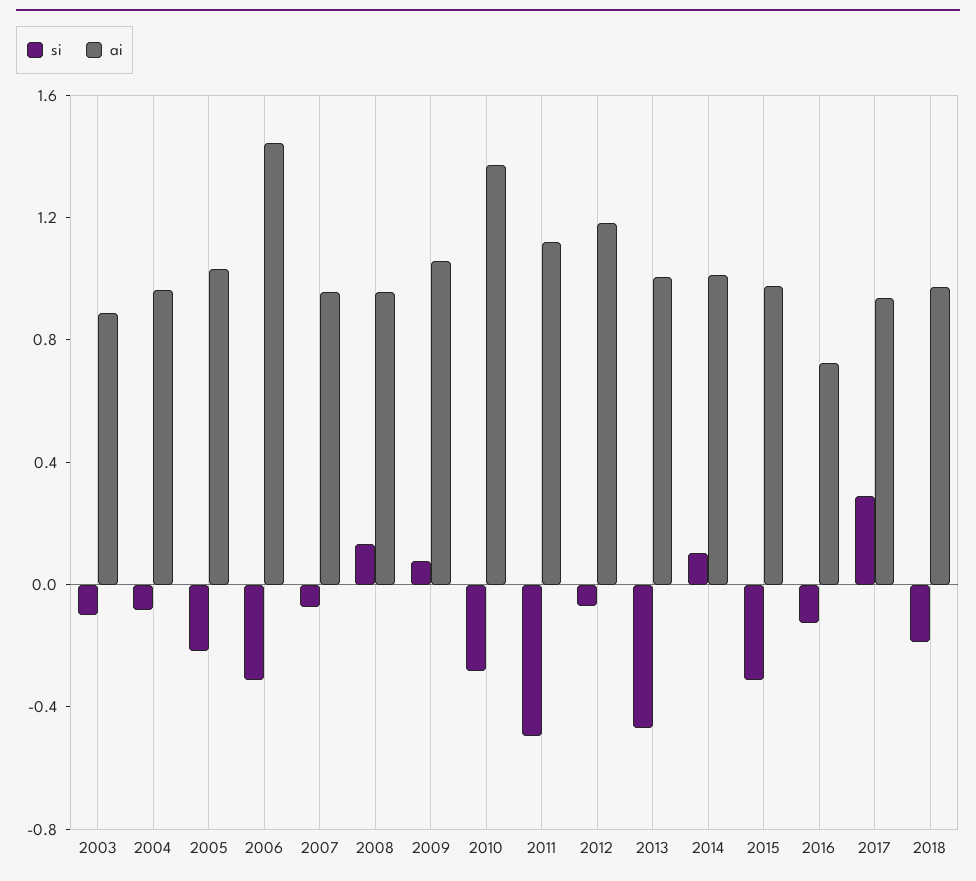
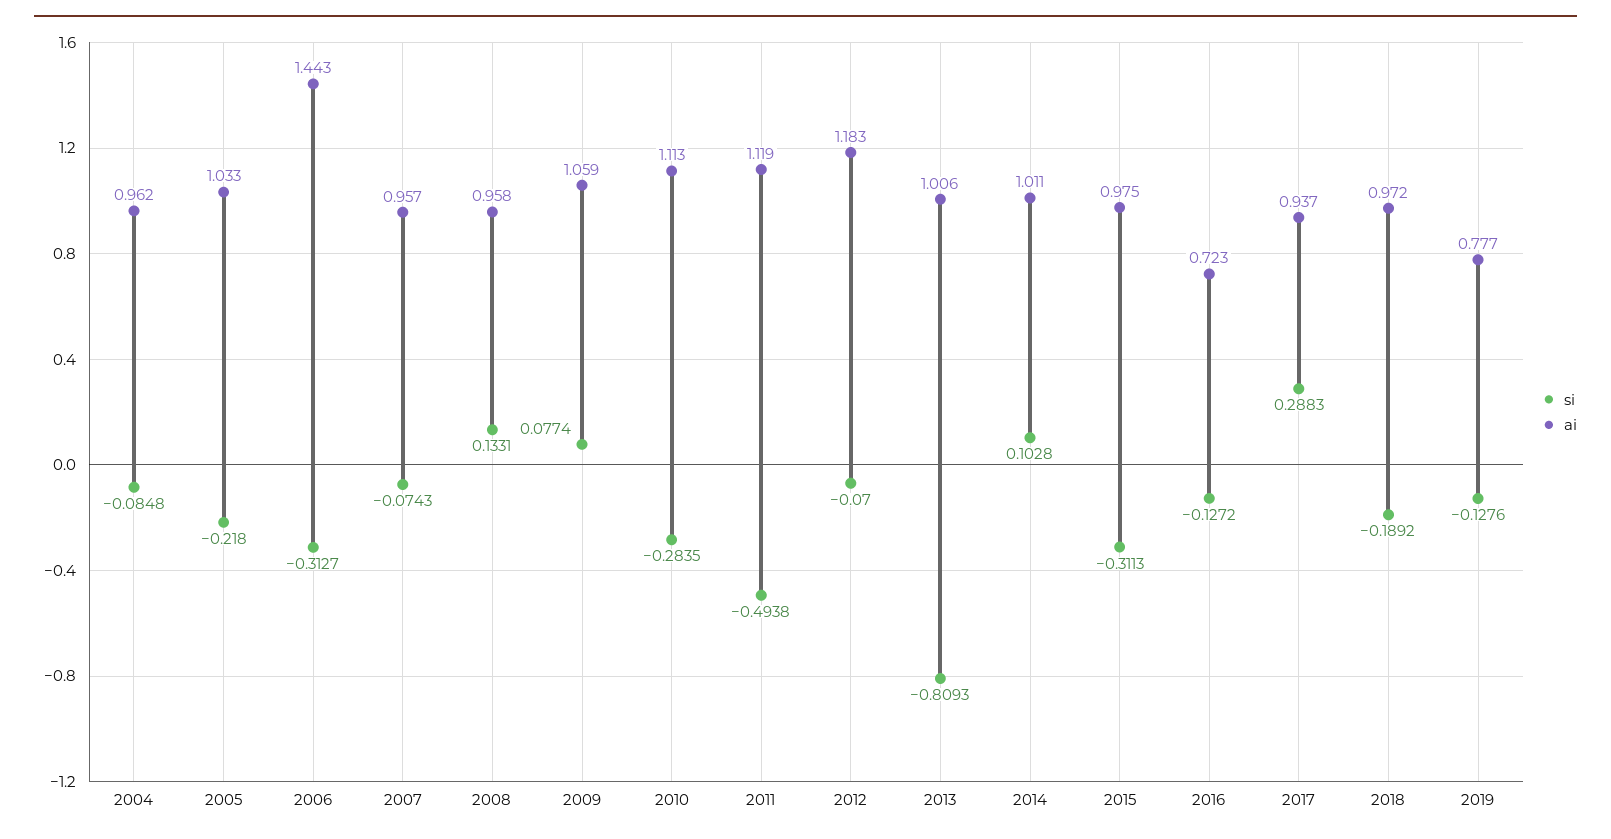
si, 2003: -0.1 -> none
ai, 2003: 0.9 -> none
ai, 2010: 1.4 -> 1.113
si, 2013: -0.5 -> -0.8093
si, 2019: none -> -0.1276
ai, 2019: none -> 0.777

